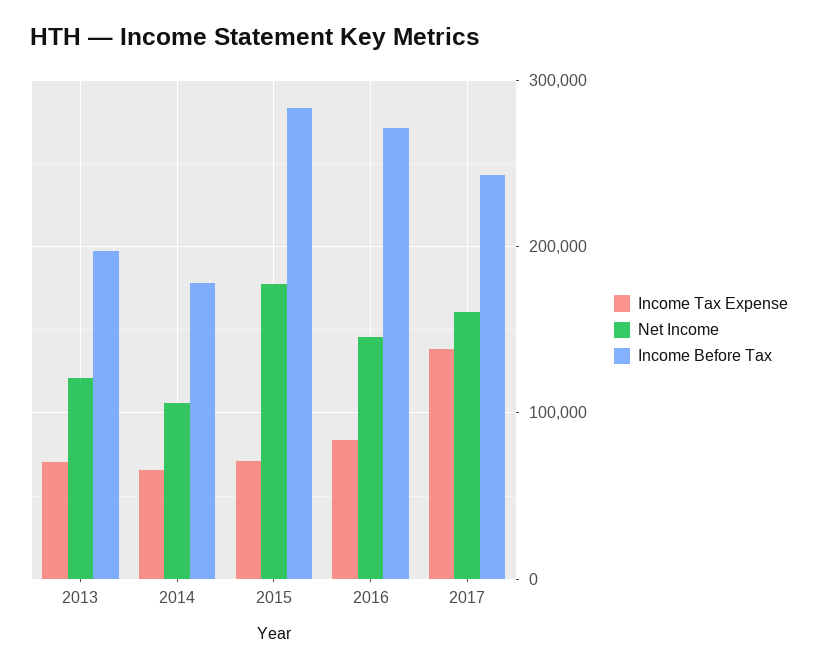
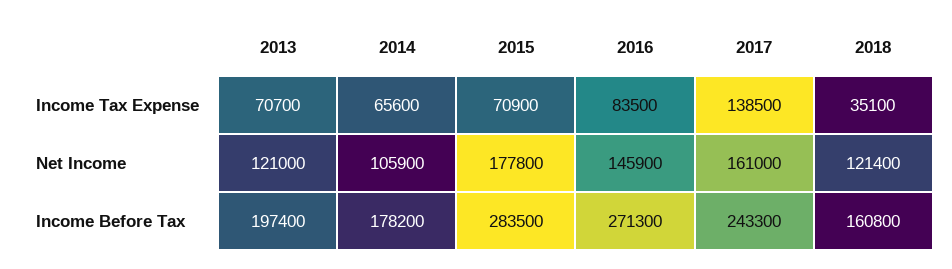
Income Tax Expense, 2018: none -> 35100
Net Income, 2018: none -> 121400
Income Before Tax, 2018: none -> 160800

